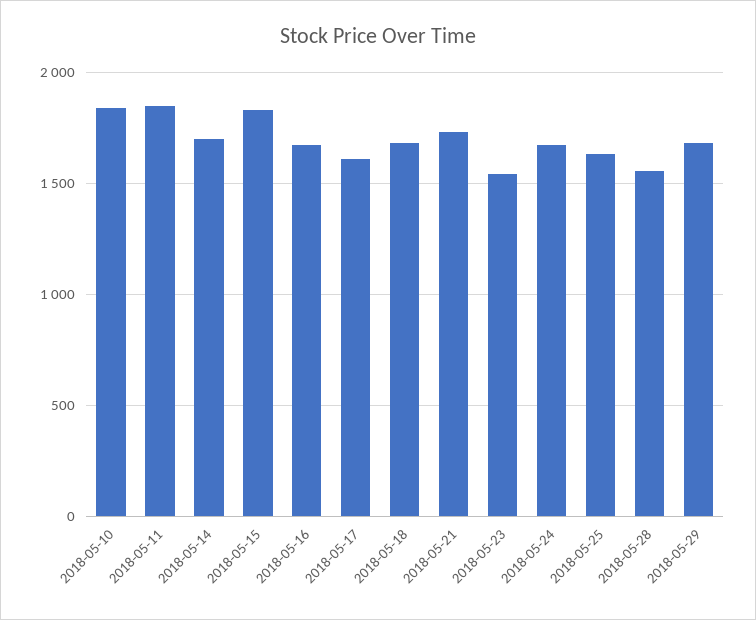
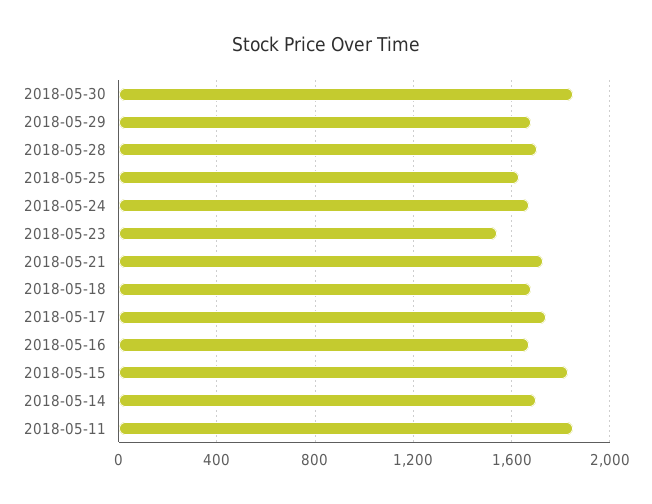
2018-05-10: 1850 -> none
2018-05-17: 1600 -> 1750
2018-05-28: 1550 -> 1700
2018-05-30: none -> 1850

